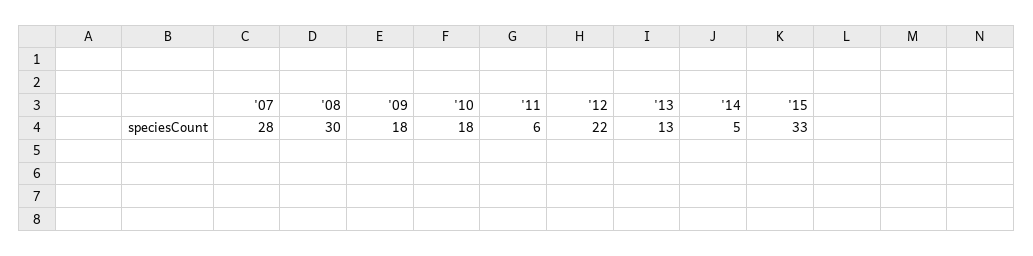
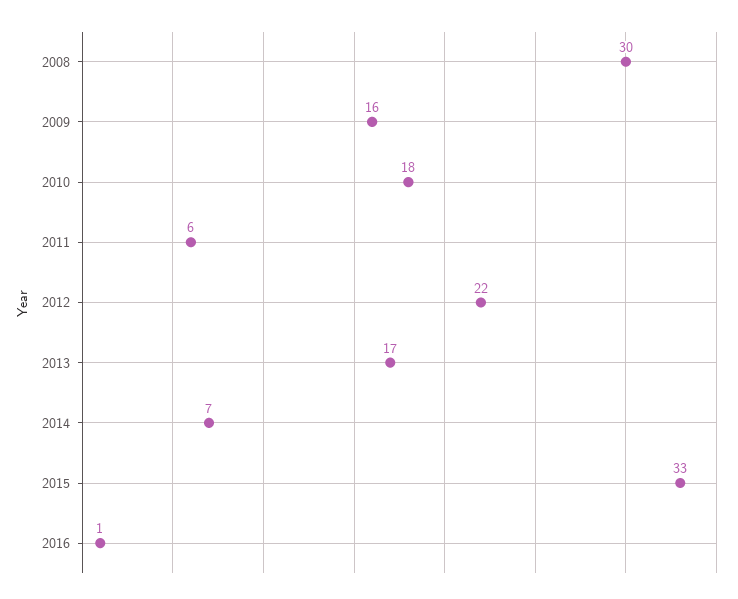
'07: 28 -> none
'09: 18 -> 16
'13: 13 -> 17
'14: 5 -> 7
2016: none -> 1

